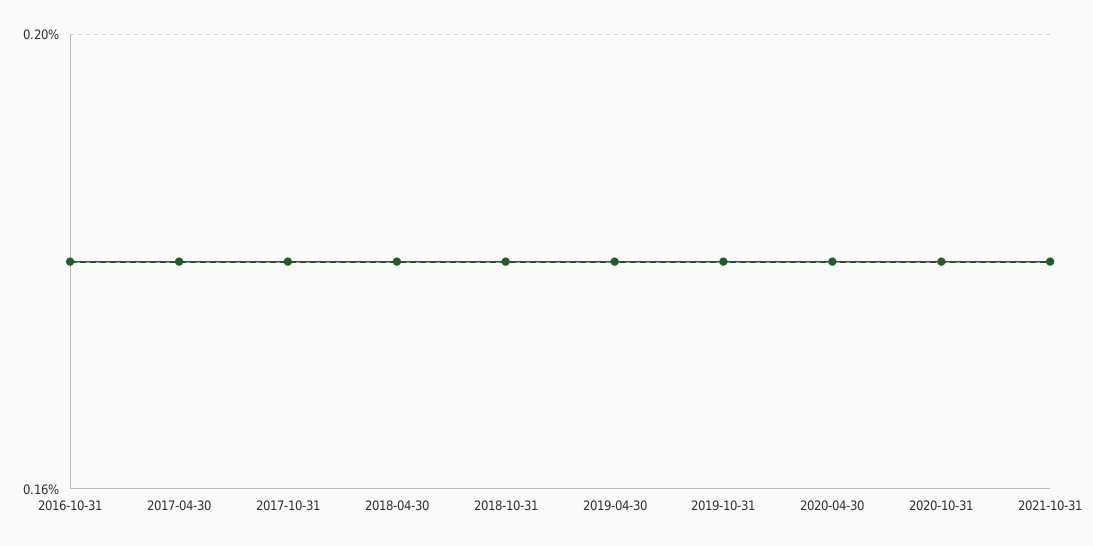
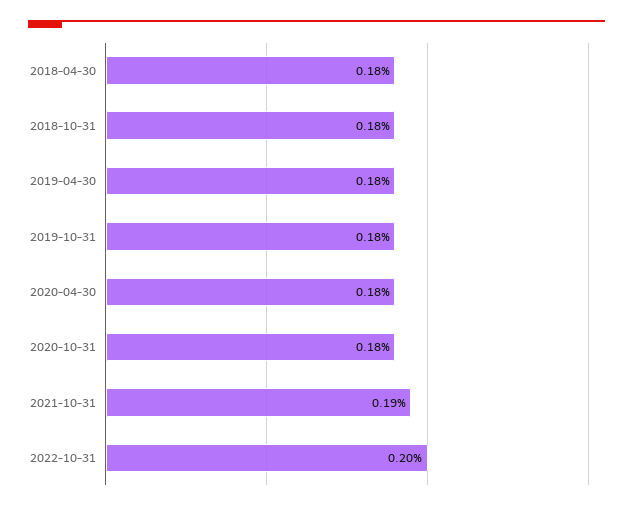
2016-10-31: 0.18 -> none
2017-04-30: 0.18 -> none
2017-10-31: 0.18 -> none
2021-10-31: 0.18 -> 0.19
2022-10-31: none -> 0.2

